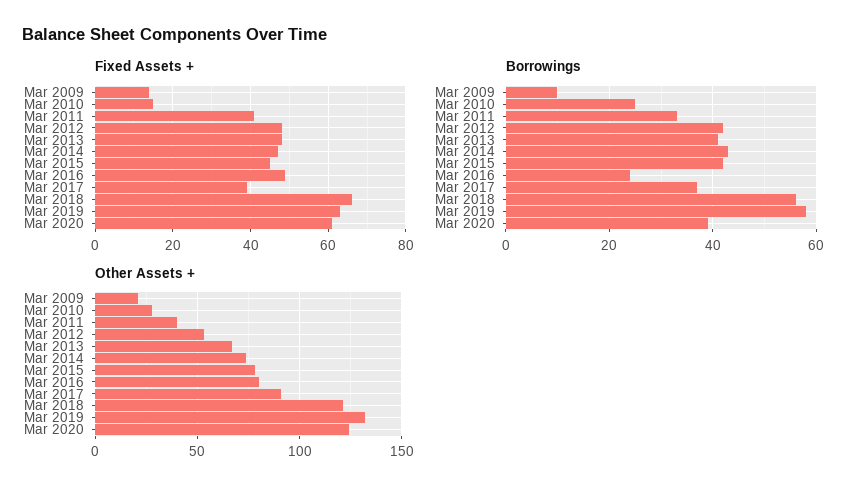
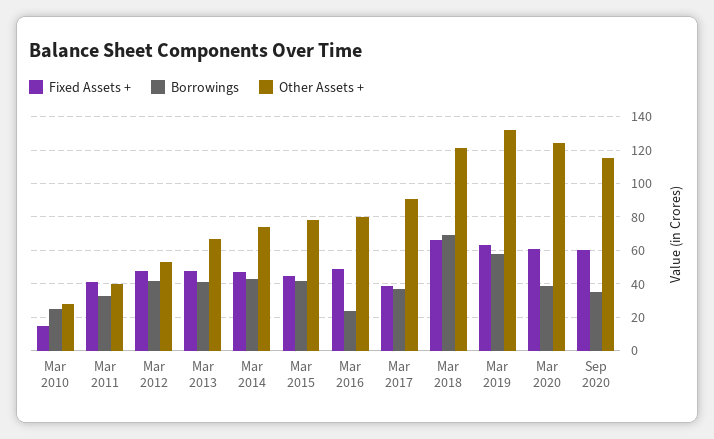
Fixed Assets +, Mar 2009: 15 -> none
Borrowings, Mar 2009: 10 -> none
Borrowings, Mar 2018: 55 -> 70
Other Assets +, Mar 2009: 20 -> none
Fixed Assets +, Sep 2020: none -> 60
Borrowings, Sep 2020: none -> 35
Other Assets +, Sep 2020: none -> 115

